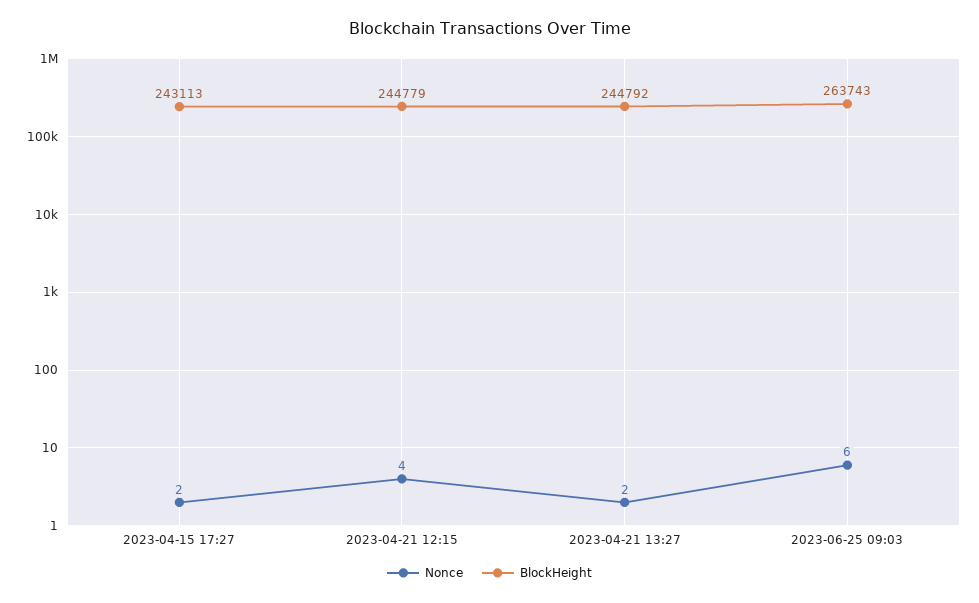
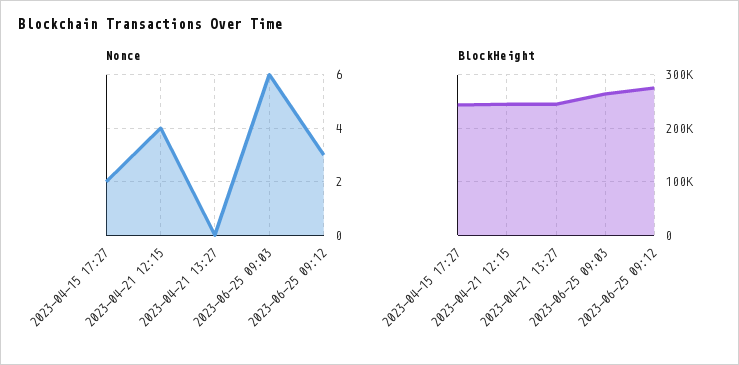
Nonce, 2023-04-21 13:27: 2 -> 0
Nonce, 2023-06-25 09:12: none -> 3
BlockHeight, 2023-06-25 09:12: none -> 280000

